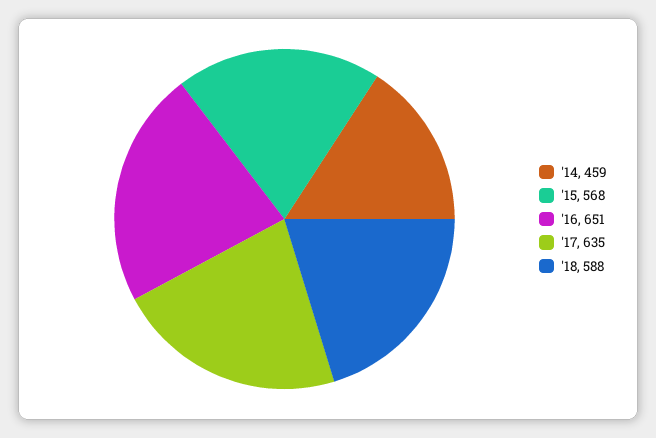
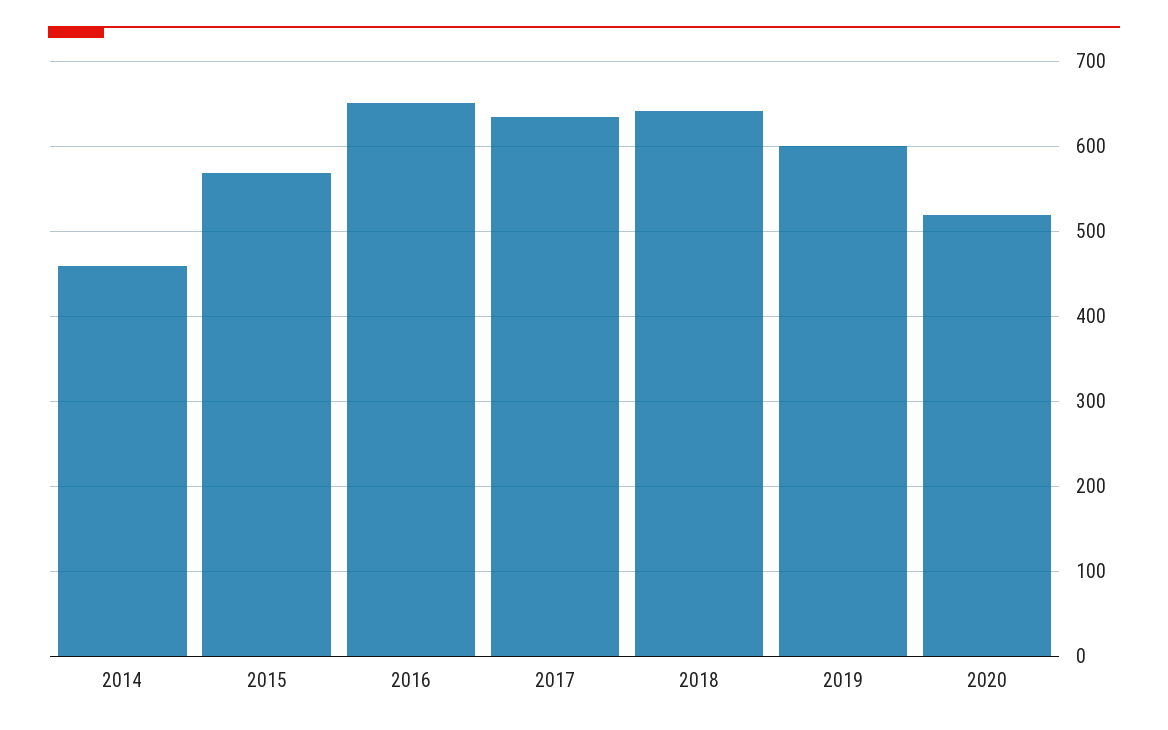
'18: 588 -> 640
2019: none -> 600
2020: none -> 520

